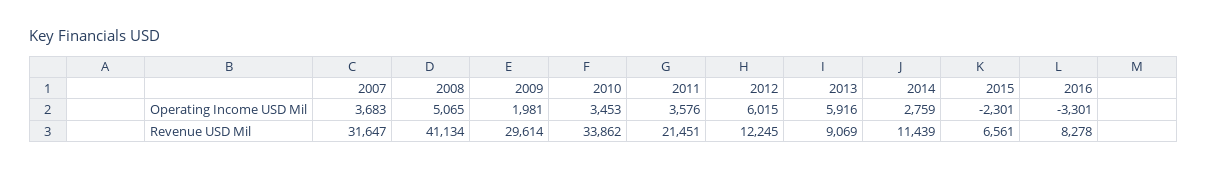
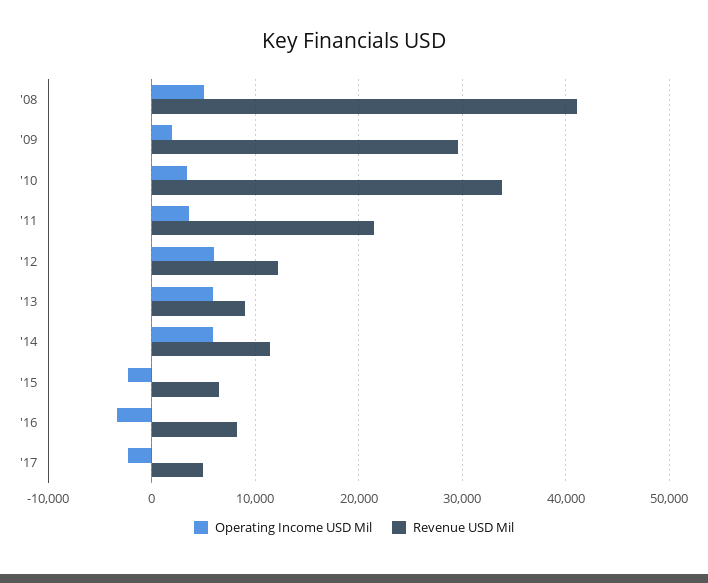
Operating Income USD Mil, 2007: 3683 -> none
Operating Income USD Mil, 2014: 2759 -> 6000
Revenue USD Mil, 2007: 31647 -> none
Operating Income USD Mil, '17: none -> -2000
Revenue USD Mil, '17: none -> 5000

